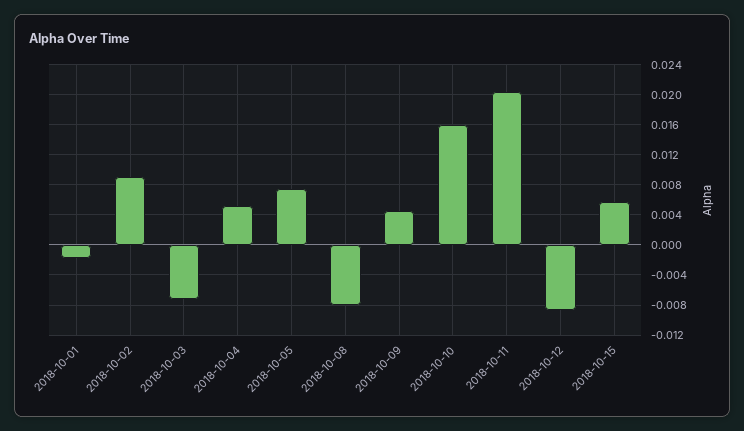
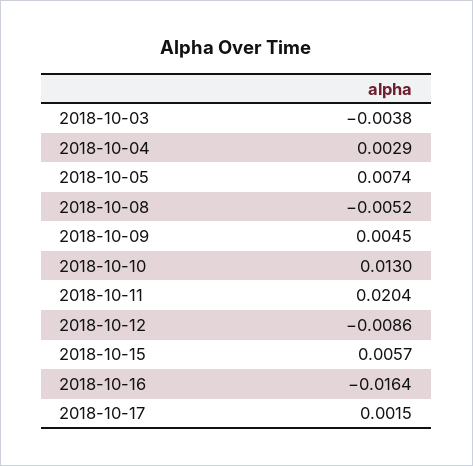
2018-10-01: -0.002 -> none
2018-10-02: 0.009 -> none
2018-10-03: -0.007 -> -0.0038
2018-10-04: 0.005 -> 0.0029
2018-10-08: -0.008 -> -0.0052
2018-10-10: 0.016 -> 0.013
2018-10-16: none -> -0.0164
2018-10-17: none -> 0.0015

